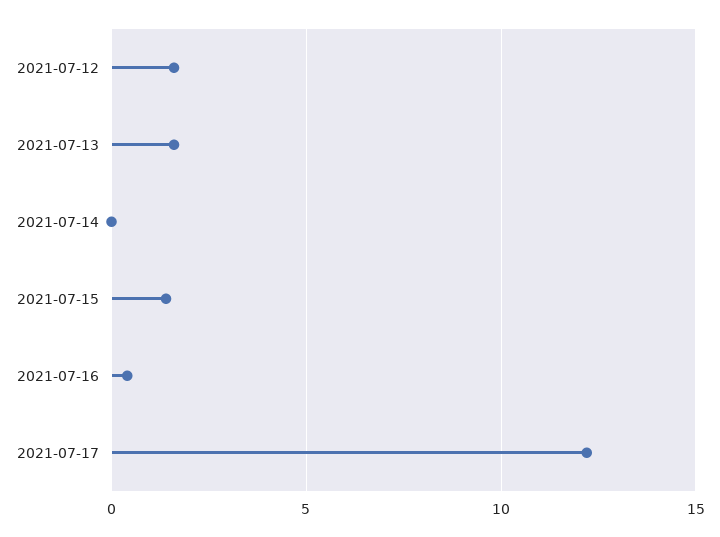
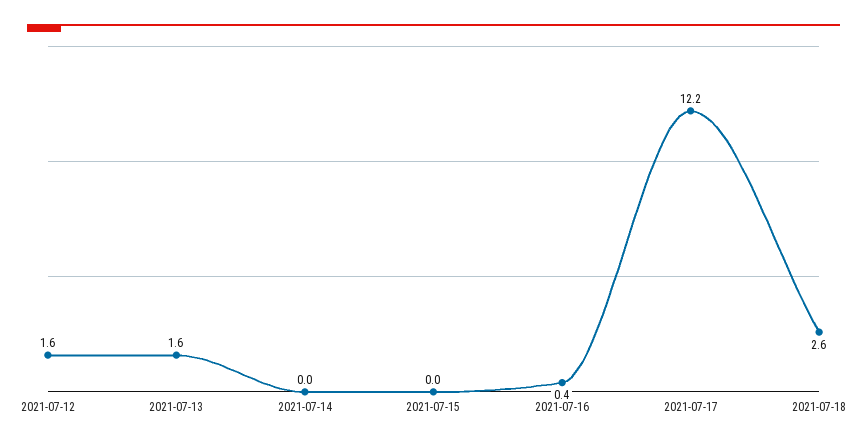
2021-07-15: 1.5 -> 0
2021-07-18: none -> 2.6

